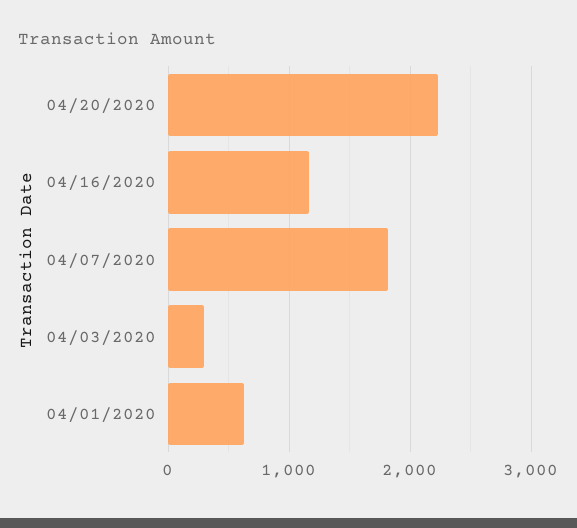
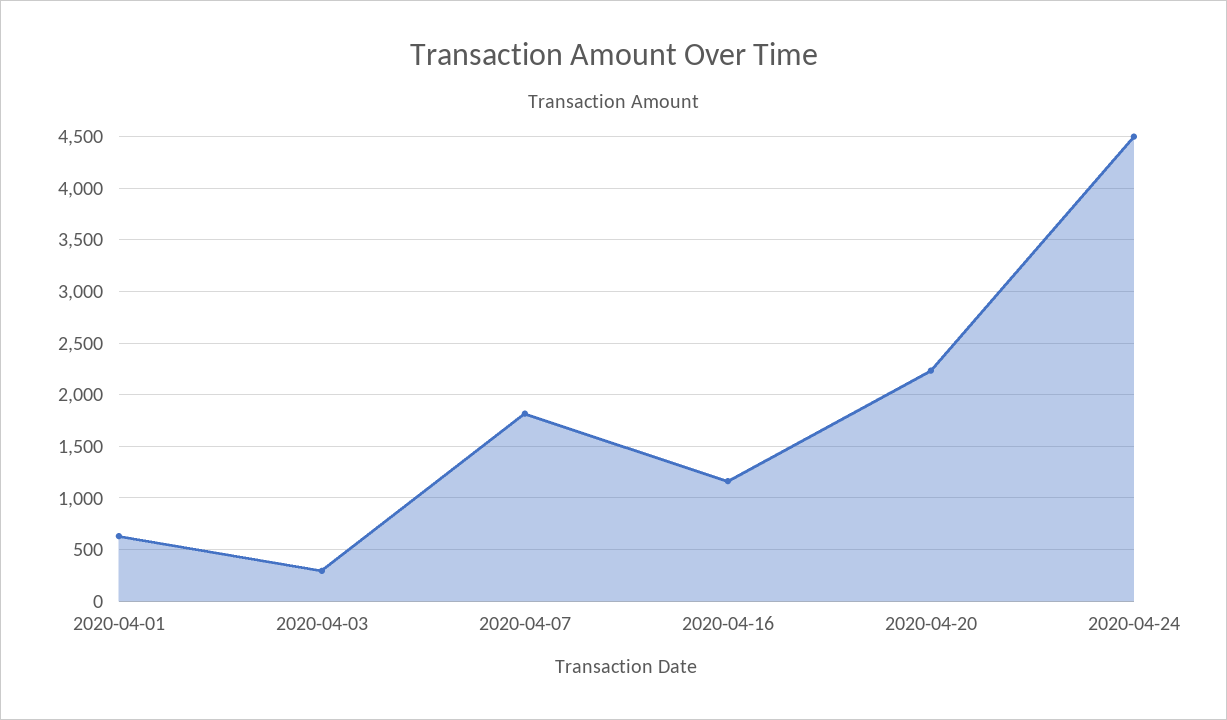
2020-04-24: none -> 4500

